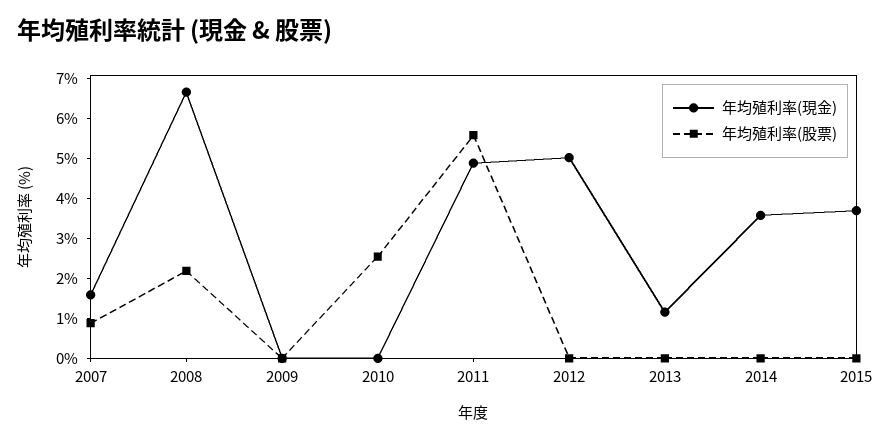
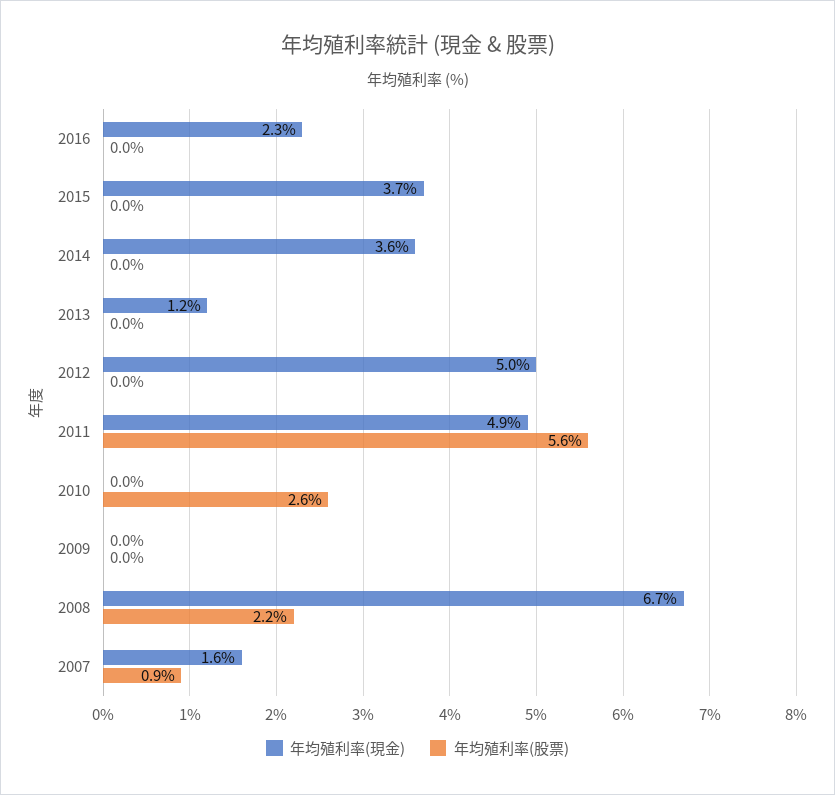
年均殖利率(現金), 2016: none -> 2.3
年均殖利率(股票), 2016: none -> 0

